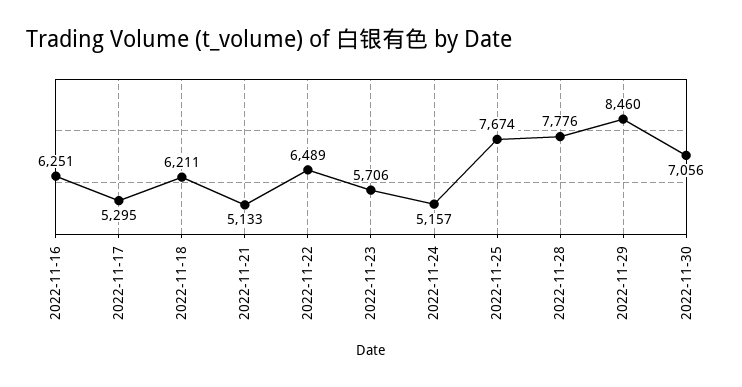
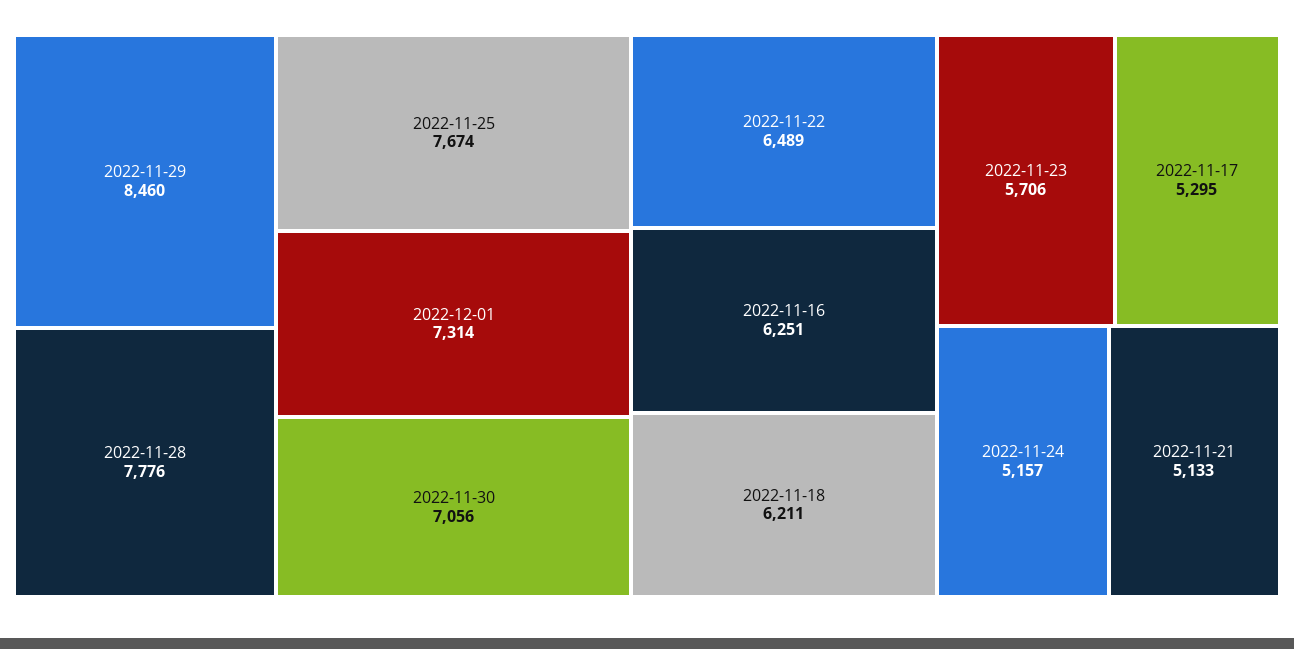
2022-12-01: none -> 7314

